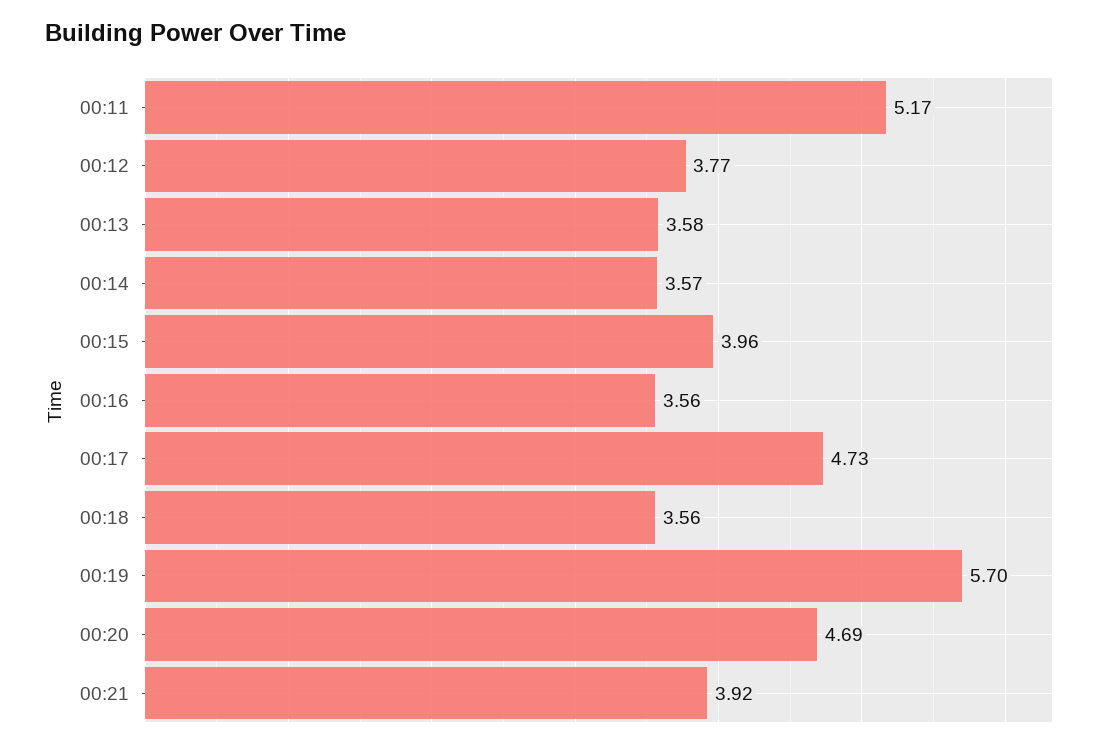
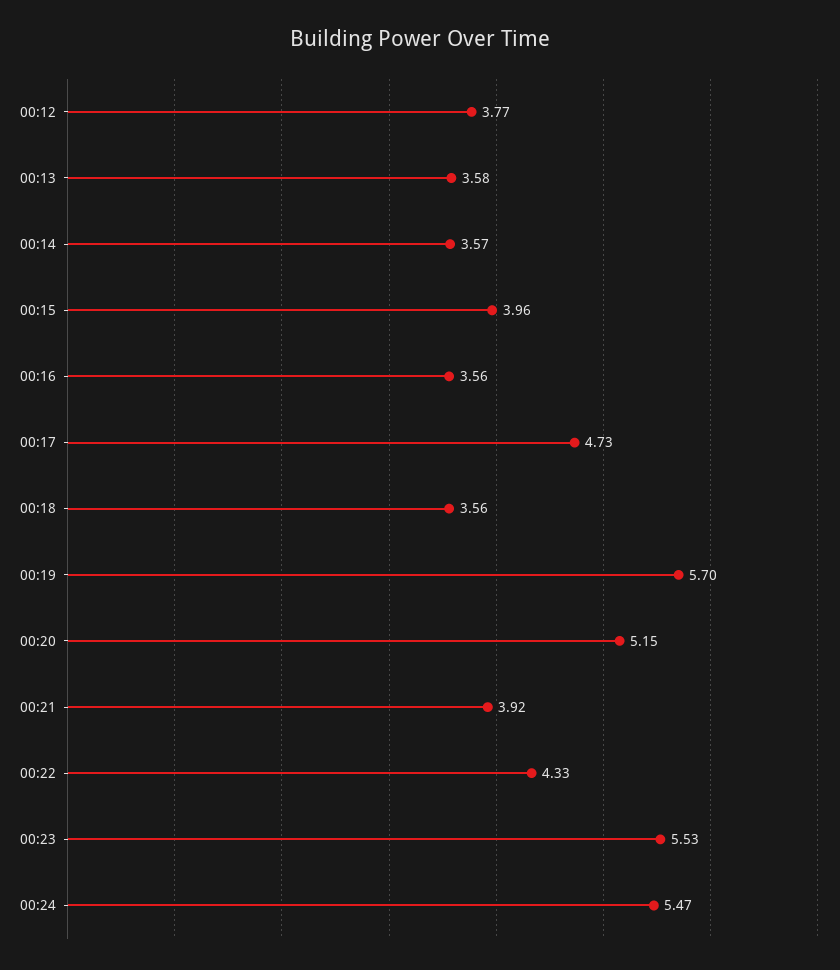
00:11: 5.17 -> none
00:20: 4.69 -> 5.15
00:22: none -> 4.33
00:23: none -> 5.53
00:24: none -> 5.47

